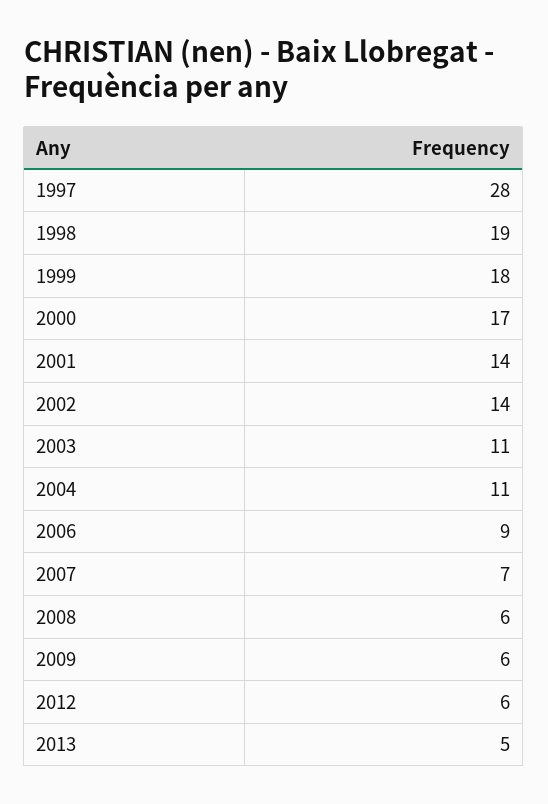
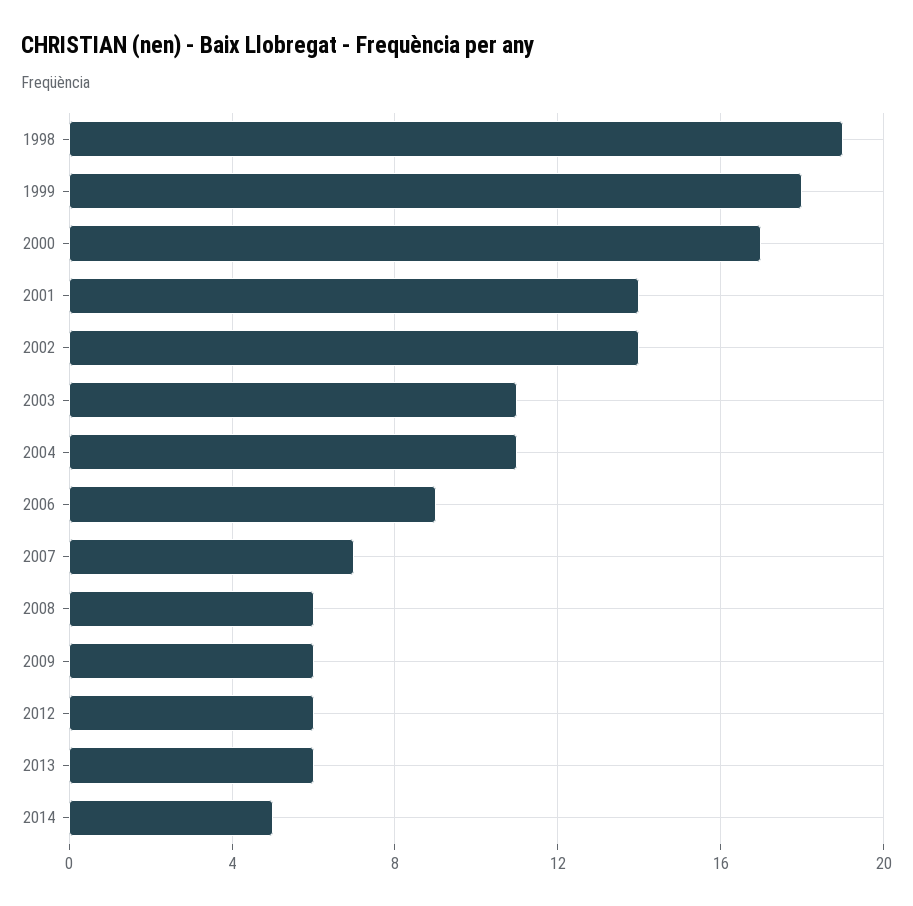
1997: 28 -> none
2013: 5 -> 6
2014: none -> 5

